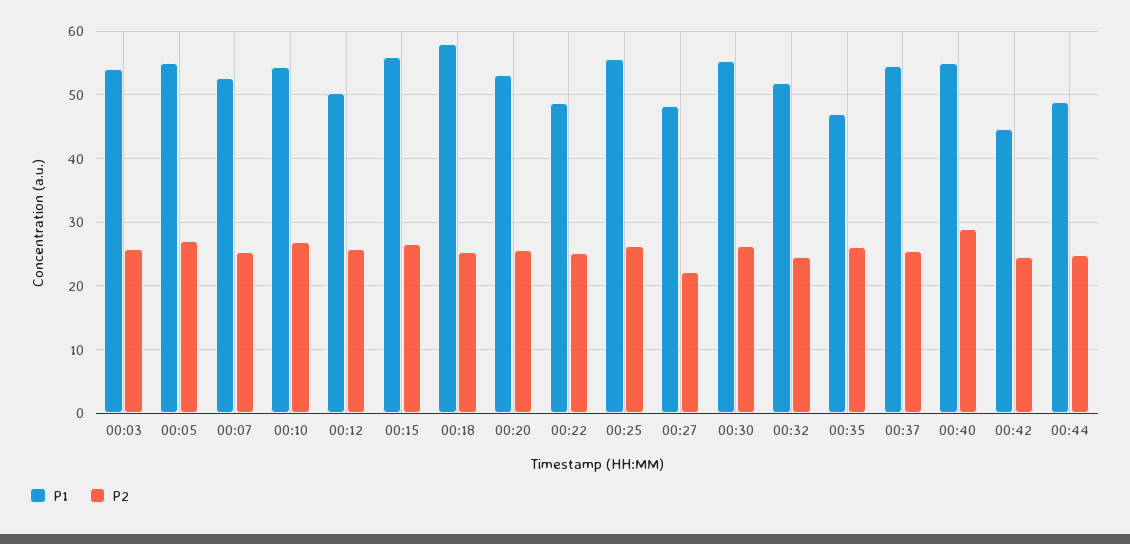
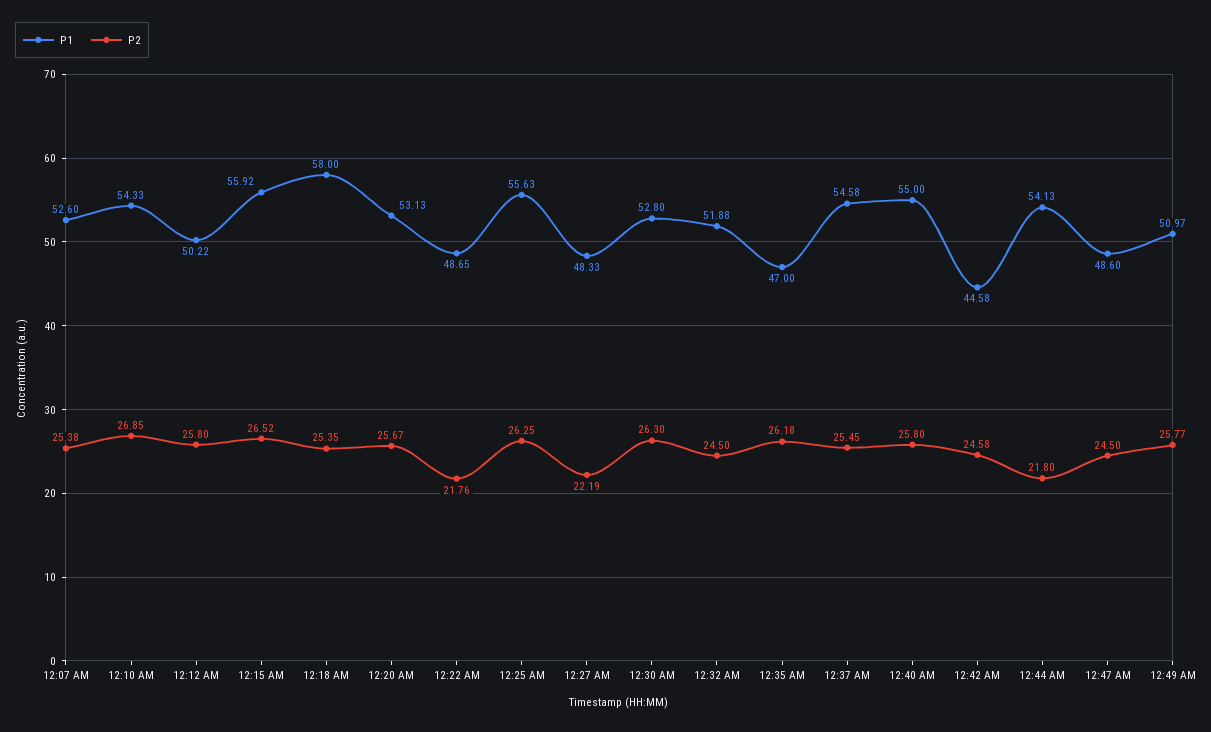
P1, 00:03: 54 -> none
P2, 00:03: 26 -> none
P1, 00:05: 55 -> none
P2, 00:05: 27 -> none
P2, 00:22: 25 -> 21.76
P1, 00:30: 55 -> 52.8
P2, 00:40: 29 -> 25.8
P1, 00:44: 49 -> 54.13
P2, 00:44: 25 -> 21.8
P1, 12:47 AM: none -> 48.6
P2, 12:47 AM: none -> 24.5
P1, 12:49 AM: none -> 50.97
P2, 12:49 AM: none -> 25.77

